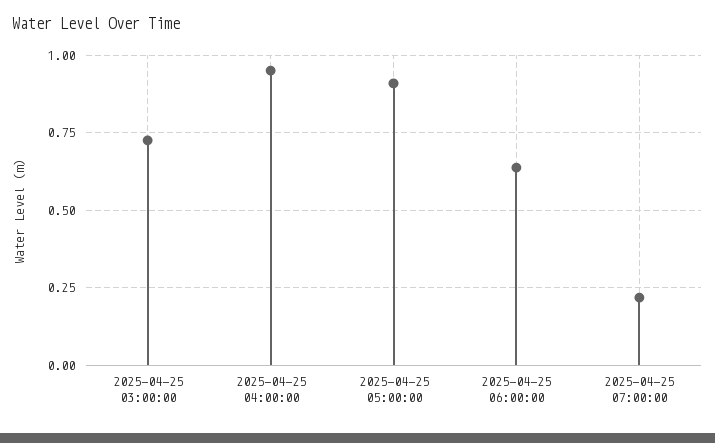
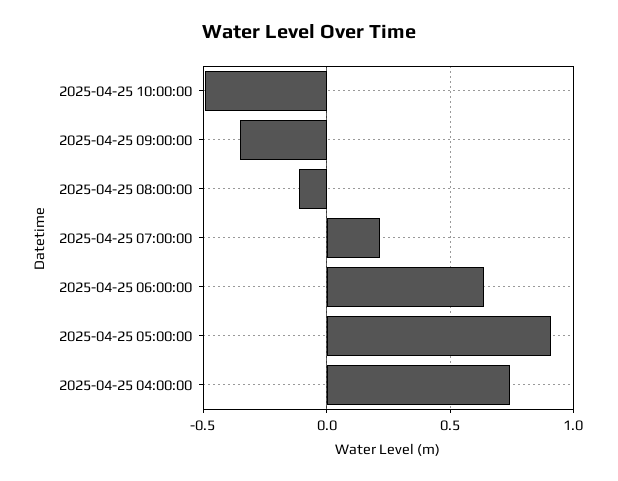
2025-04-25 03:00:00: 0.725 -> none
2025-04-25 04:00:00: 0.95 -> 0.75
2025-04-25 10:00:00: none -> -0.5
2025-04-25 09:00:00: none -> -0.35
2025-04-25 08:00:00: none -> -0.1

